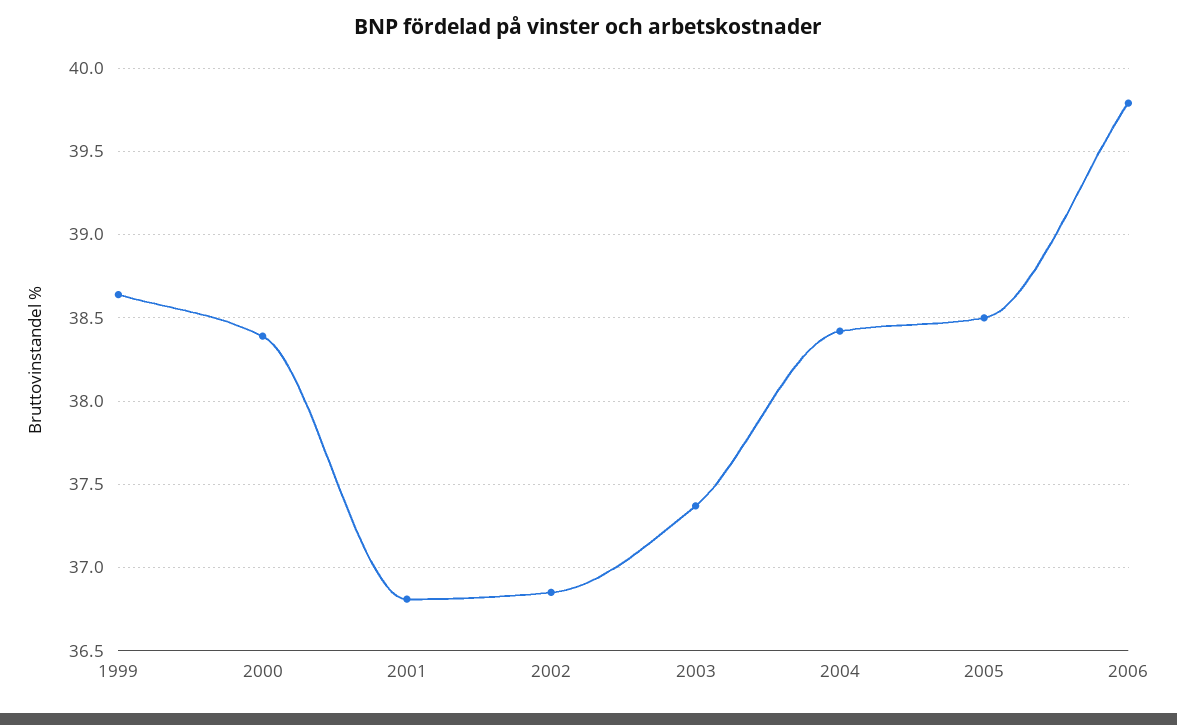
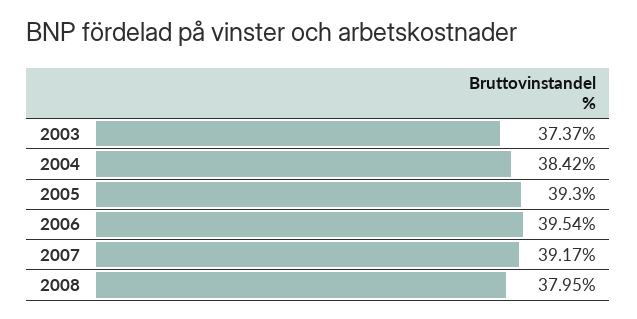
1999: 38.65 -> none
2000: 38.4 -> none
2001: 36.8 -> none
2002: 36.85 -> none
2005: 38.5 -> 39.3
2006: 39.8 -> 39.54
2007: none -> 39.17
2008: none -> 37.95

